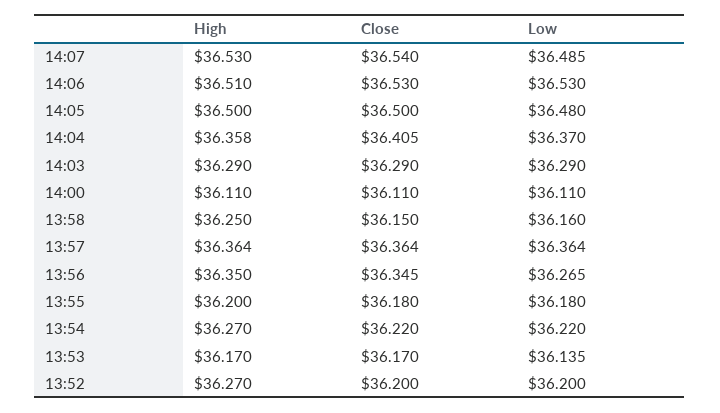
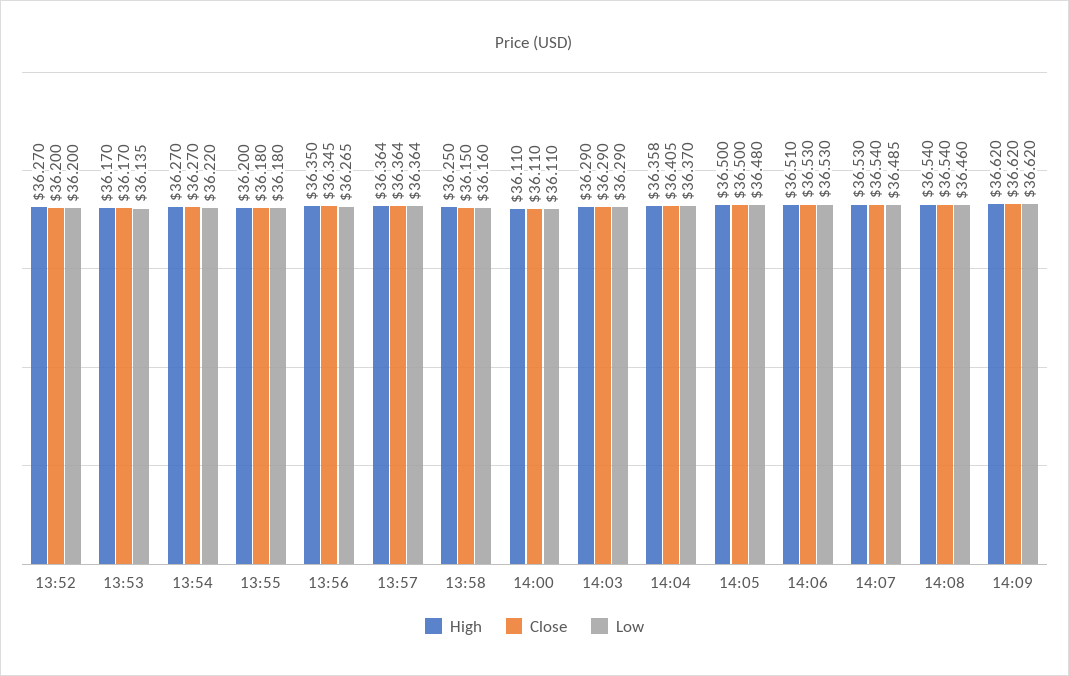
Close, 13:54: 36.22 -> 36.27
High, 14:08: none -> 36.54
Close, 14:08: none -> 36.54
Low, 14:08: none -> 36.46
High, 14:09: none -> 36.62
Close, 14:09: none -> 36.62
Low, 14:09: none -> 36.62

